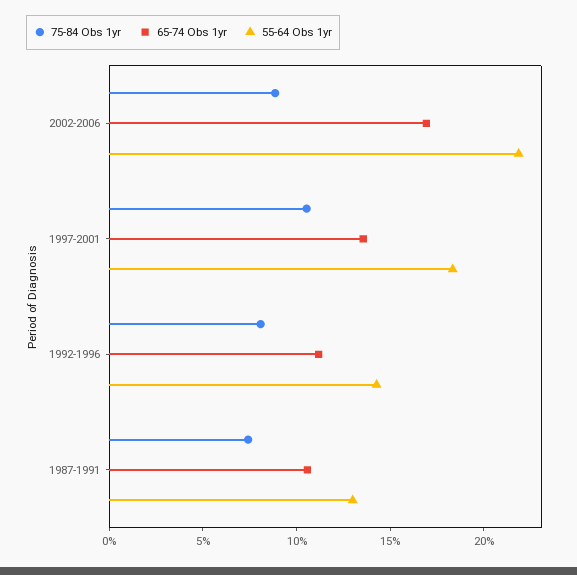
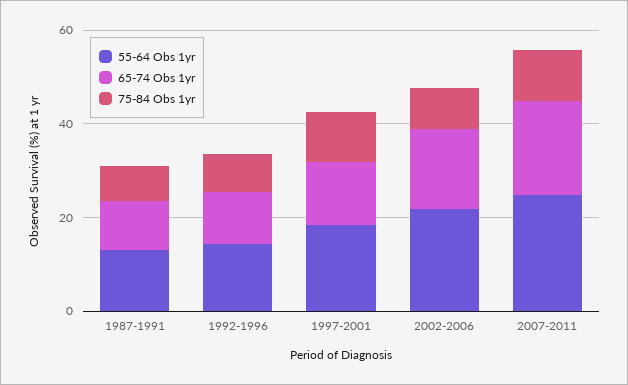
55-64 Obs 1yr, 2007-2011: none -> 25
65-74 Obs 1yr, 2007-2011: none -> 20
75-84 Obs 1yr, 2007-2011: none -> 10

